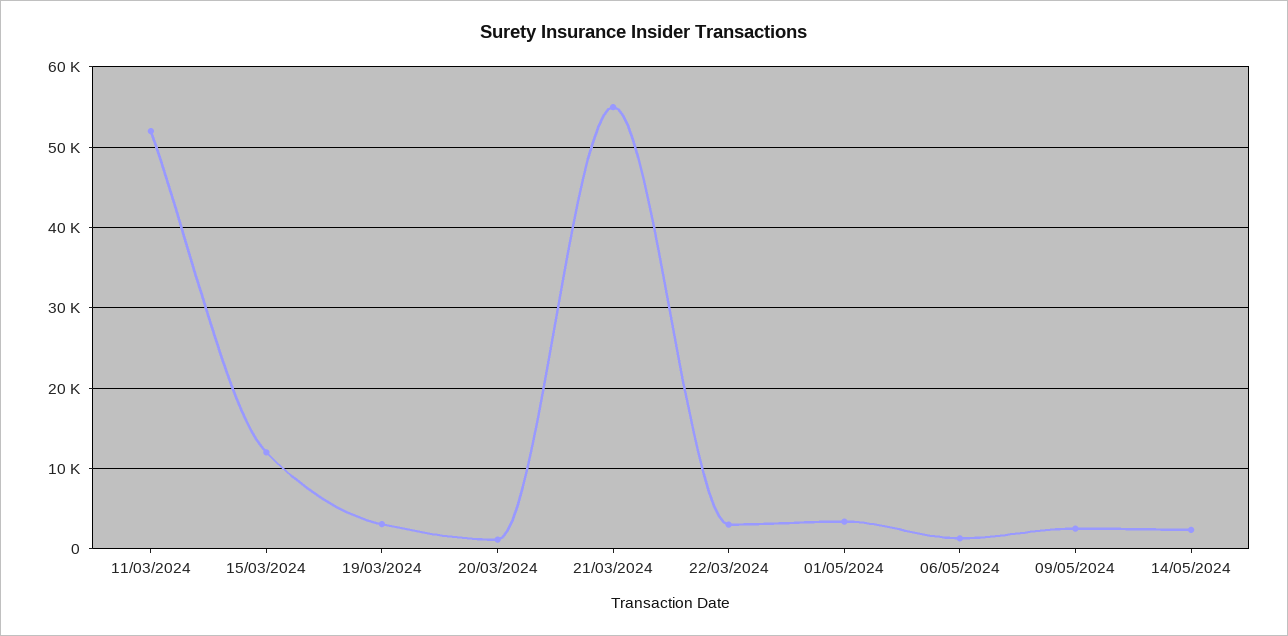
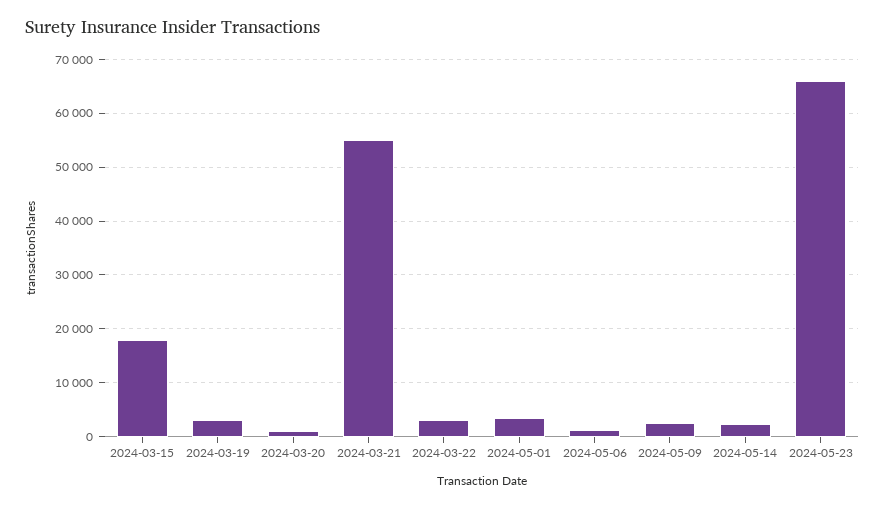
11/03/2024: 52000 -> none
15/03/2024: 12000 -> 18000
2024-05-23: none -> 66000

